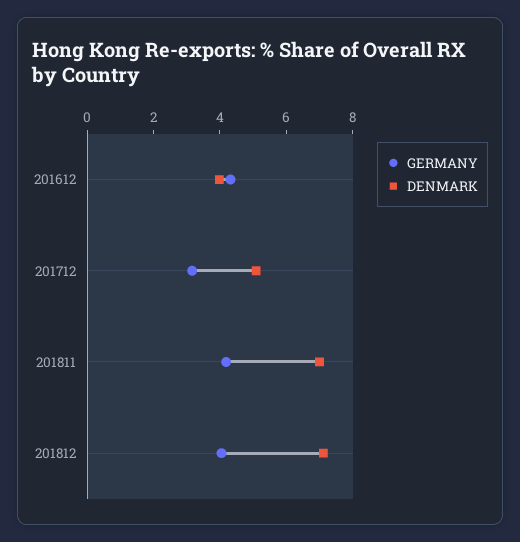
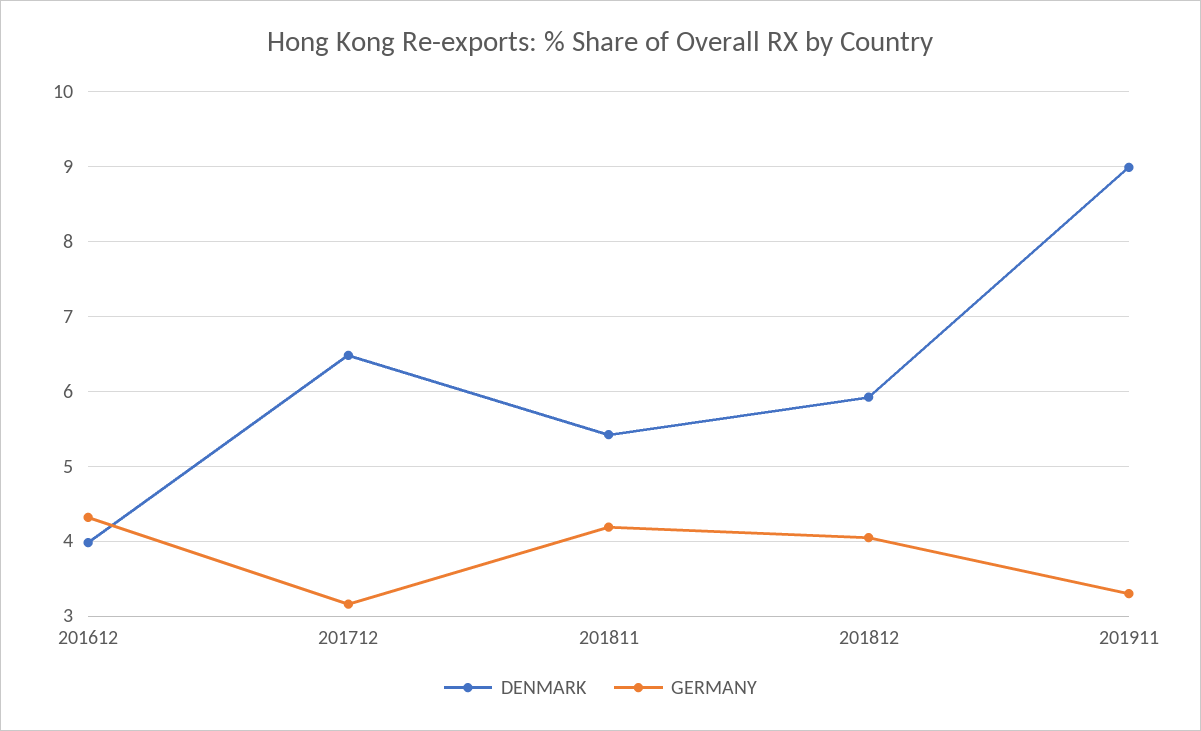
DENMARK, 201712: 5 -> 6.5
DENMARK, 201811: 7 -> 5.4
DENMARK, 201812: 7 -> 5.9
DENMARK, 201911: none -> 9
GERMANY, 201911: none -> 3.3

